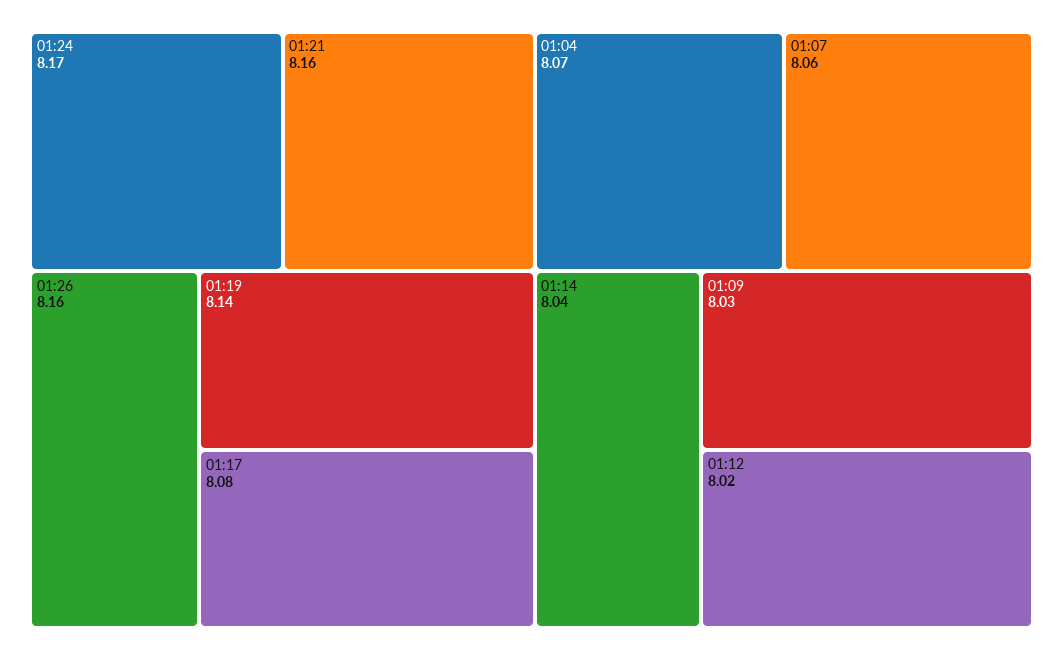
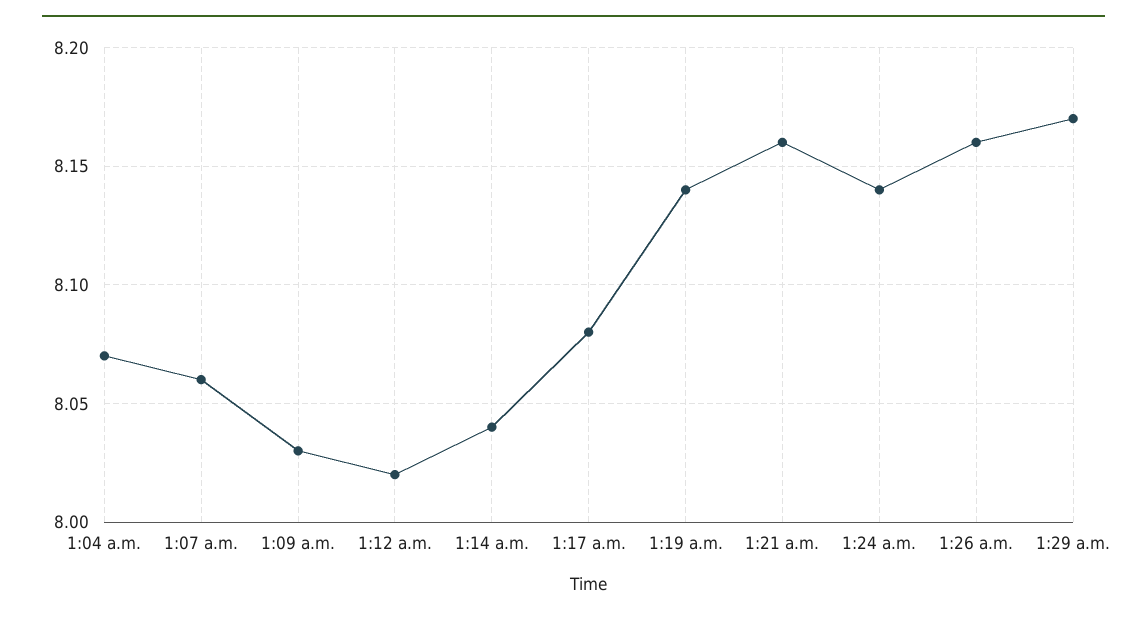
01:24: 8.17 -> 8.14
1:29 a.m.: none -> 8.17

